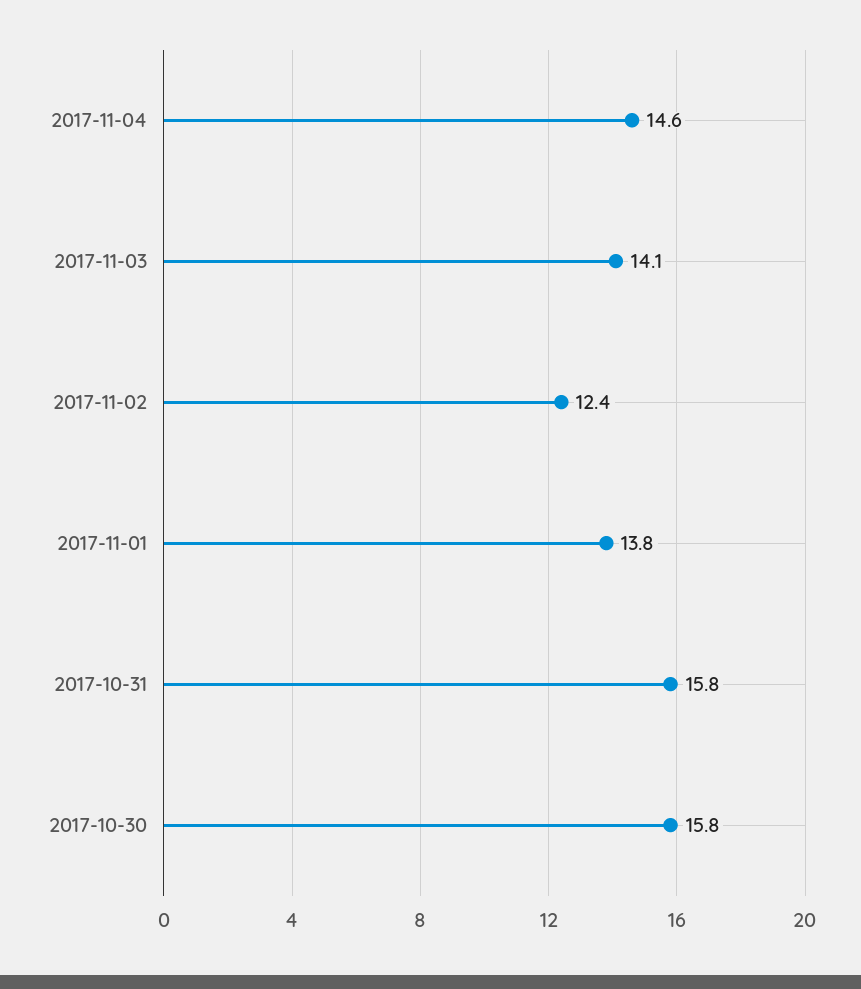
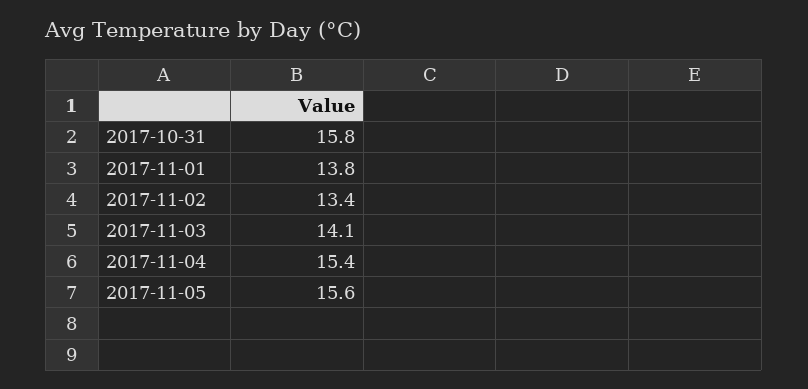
2017-11-04: 14.6 -> 15.4
2017-11-02: 12.4 -> 13.4
2017-10-30: 15.8 -> none
2017-11-05: none -> 15.6

